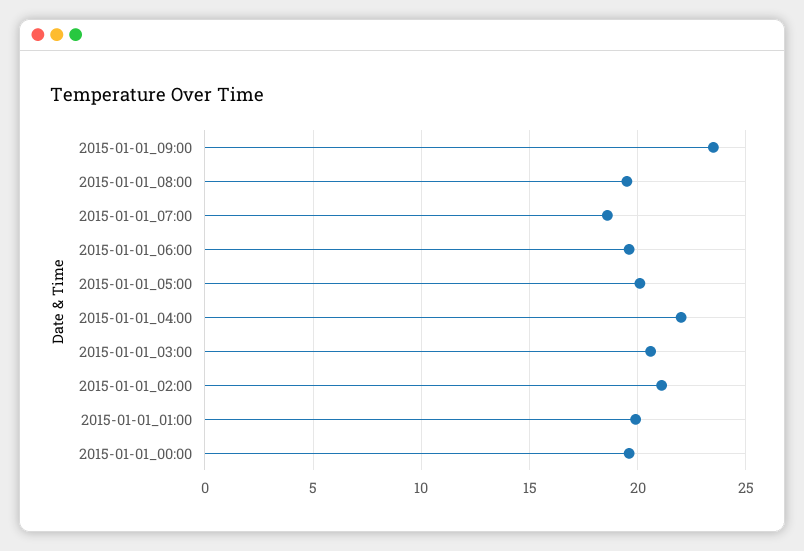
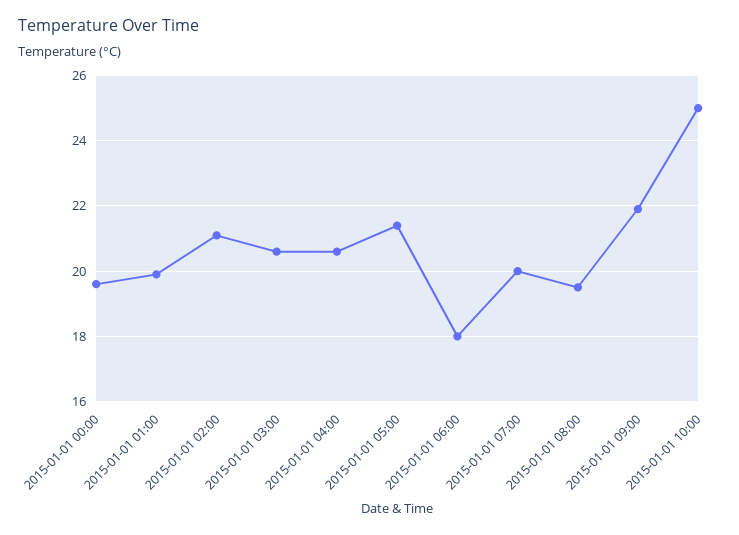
2015-01-01_09:00: 23.5 -> 22
2015-01-01_07:00: 18.5 -> 20
2015-01-01_06:00: 19.5 -> 18
2015-01-01_05:00: 20 -> 21.5
2015-01-01_04:00: 22 -> 20.5
2015-01-01 10:00: none -> 25

